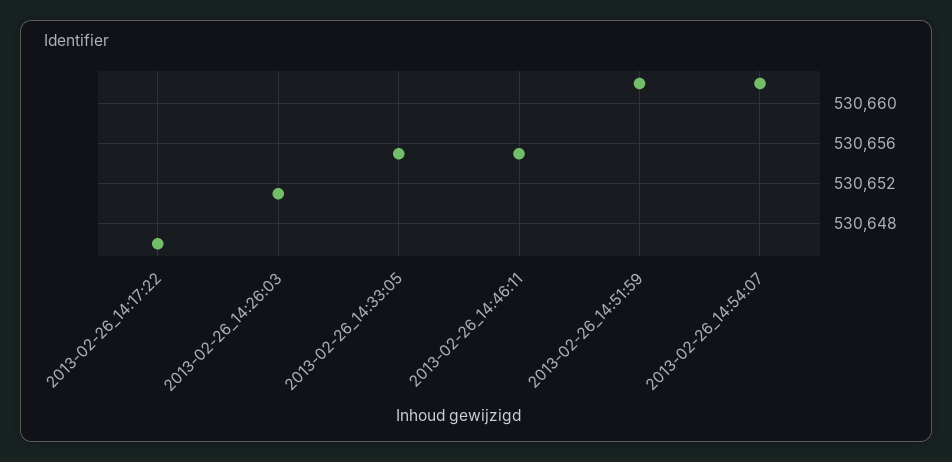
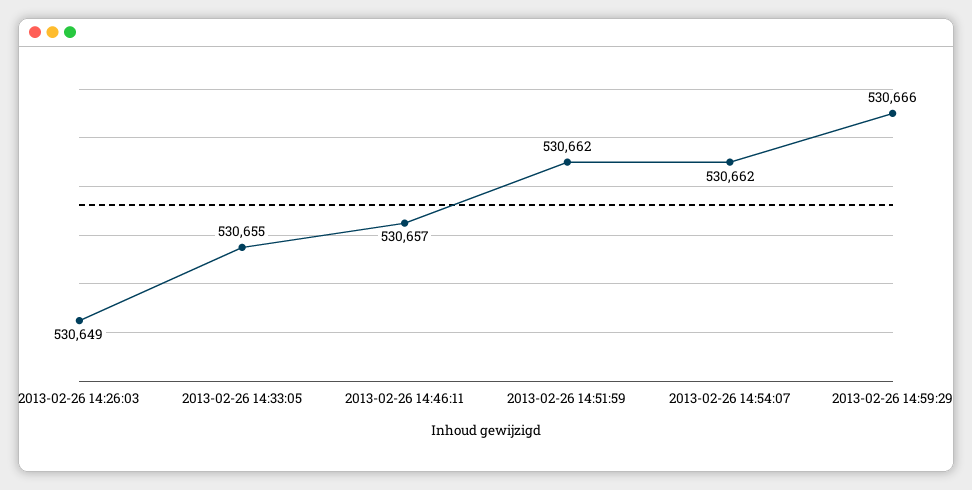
2013-02-26_14:17:22: 530646 -> none
2013-02-26_14:26:03: 530651 -> 530649
2013-02-26_14:46:11: 530655 -> 530657
2013-02-26 14:59:29: none -> 530666

